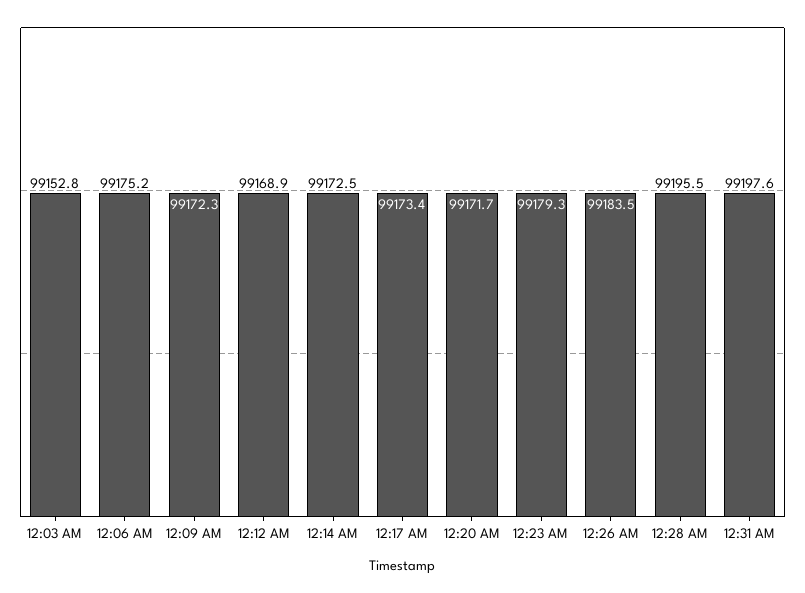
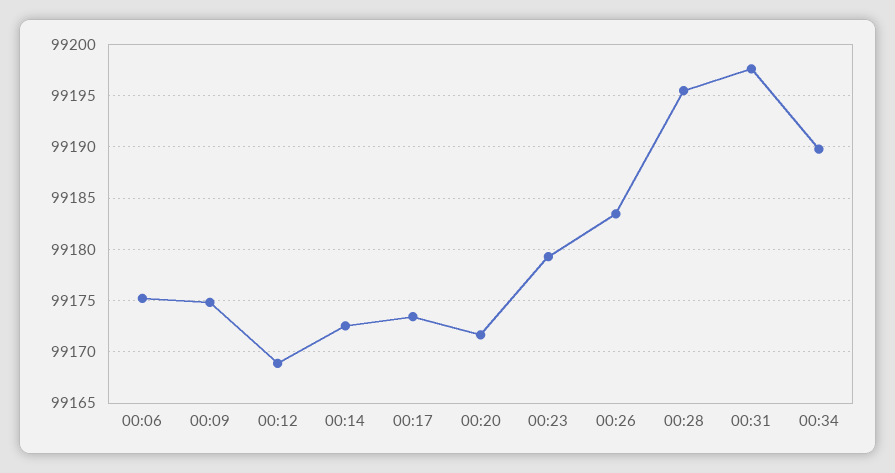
12:03 AM: 99152.8 -> none
12:09 AM: 99172.3 -> 99175
00:34: none -> 99190

